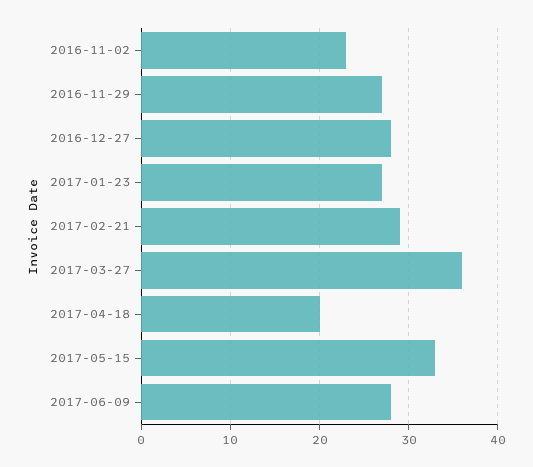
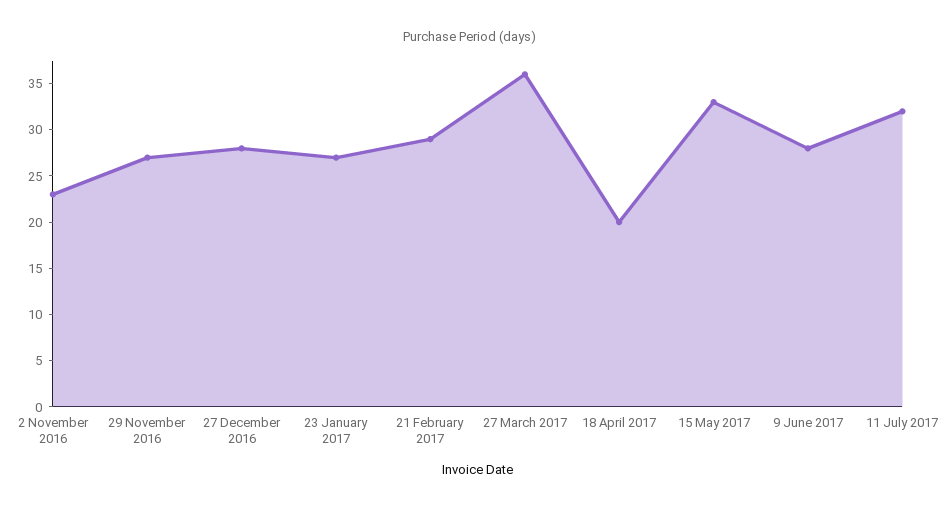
11 July 2017: none -> 32

